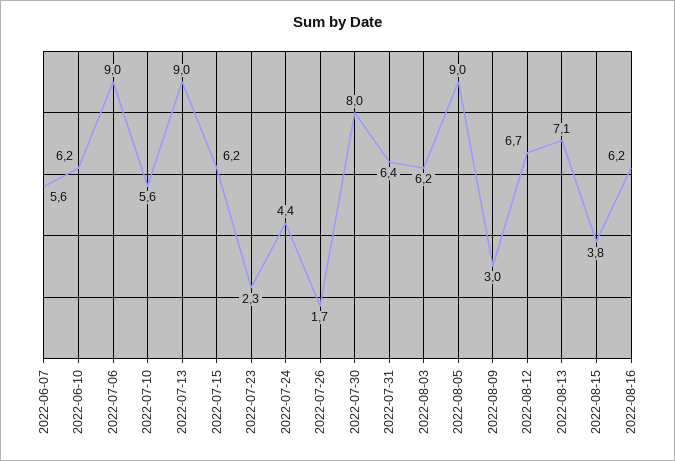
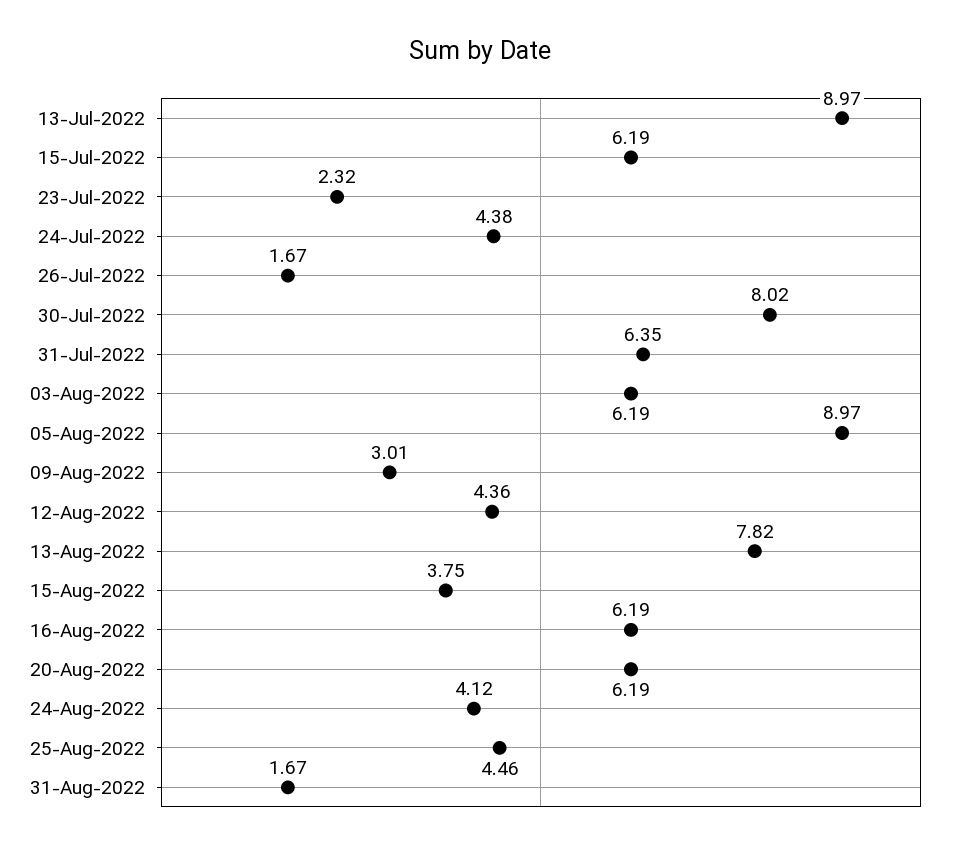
2022-06-07: 5.6 -> none
2022-06-10: 6.2 -> none
2022-07-06: 9 -> none
2022-07-10: 5.6 -> none
2022-08-12: 6.7 -> 4.36
2022-08-13: 7.1 -> 7.82
20-Aug-2022: none -> 6.19
24-Aug-2022: none -> 4.12
25-Aug-2022: none -> 4.46
31-Aug-2022: none -> 1.67

